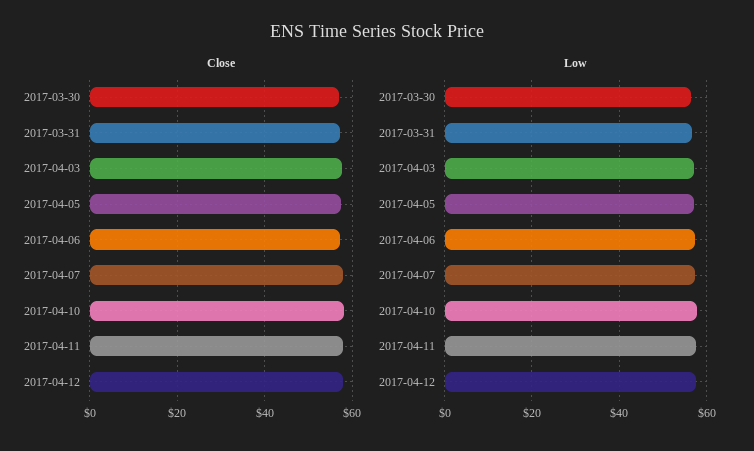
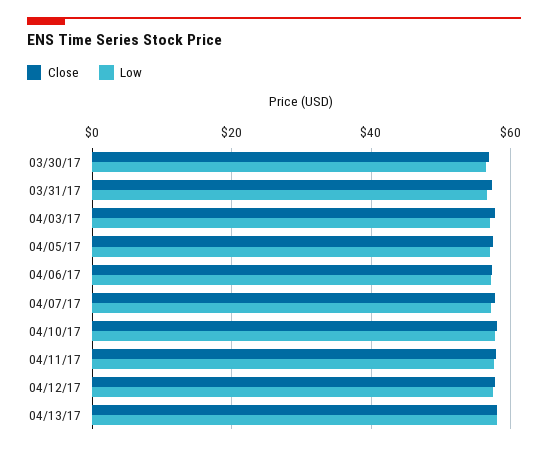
Close, 04/13/17: none -> 58
Low, 04/13/17: none -> 58

